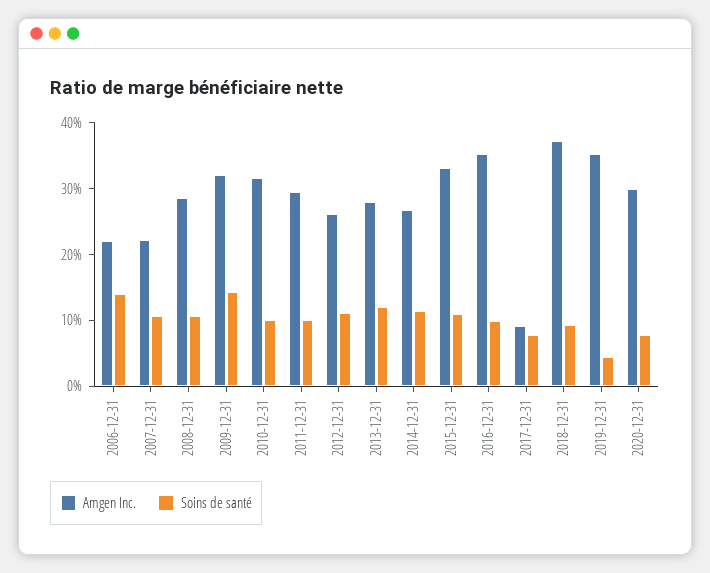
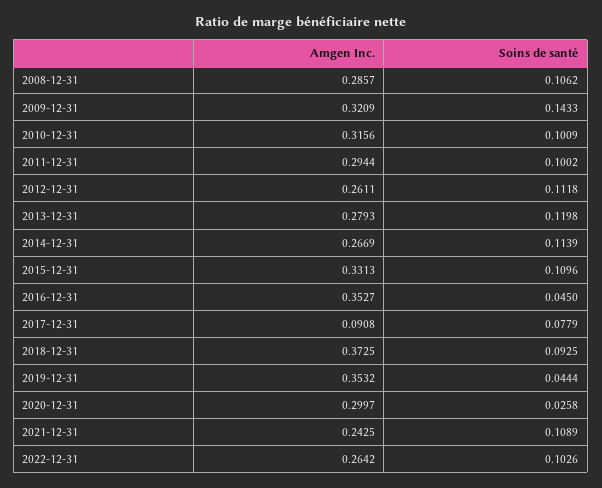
Amgen Inc., 2006-12-31: 0.22 -> none
Soins de santé, 2006-12-31: 0.14 -> none
Amgen Inc., 2007-12-31: 0.22 -> none
Soins de santé, 2007-12-31: 0.1 -> none
Soins de santé, 2016-12-31: 0.1 -> 0.045
Soins de santé, 2020-12-31: 0.08 -> 0.0258
Amgen Inc., 2021-12-31: none -> 0.2425
Soins de santé, 2021-12-31: none -> 0.1089
Amgen Inc., 2022-12-31: none -> 0.2642
Soins de santé, 2022-12-31: none -> 0.1026

